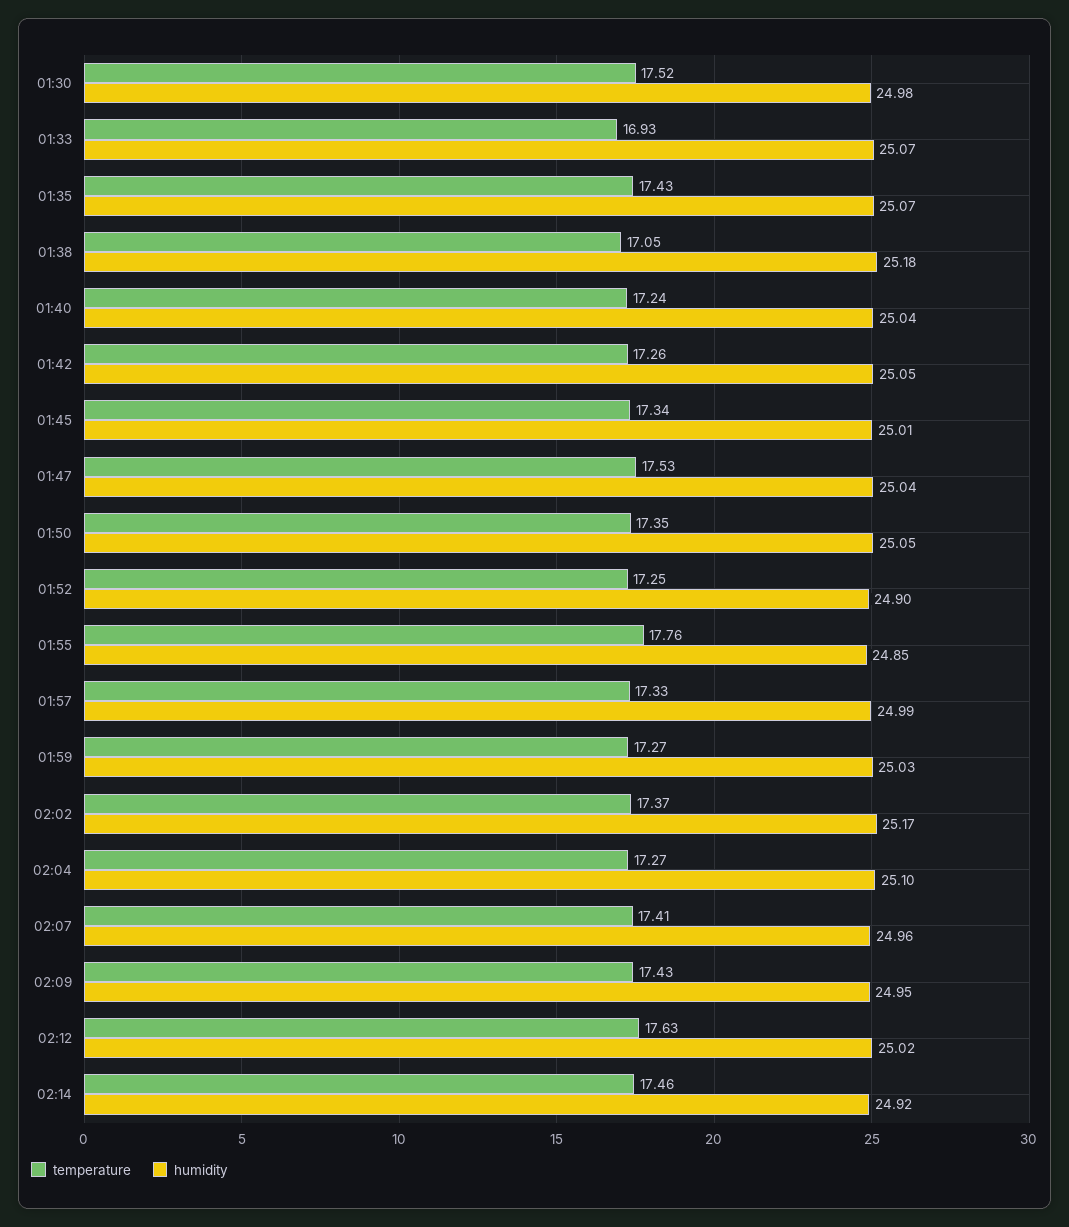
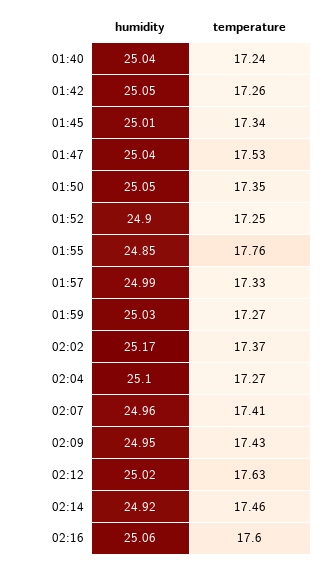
temperature, 01:30: 17.52 -> none
humidity, 01:30: 24.98 -> none
temperature, 01:33: 16.93 -> none
humidity, 01:33: 25.07 -> none
temperature, 01:35: 17.43 -> none
humidity, 01:35: 25.07 -> none
temperature, 01:38: 17.05 -> none
humidity, 01:38: 25.18 -> none
humidity, 02:16: none -> 25.06
temperature, 02:16: none -> 17.6

